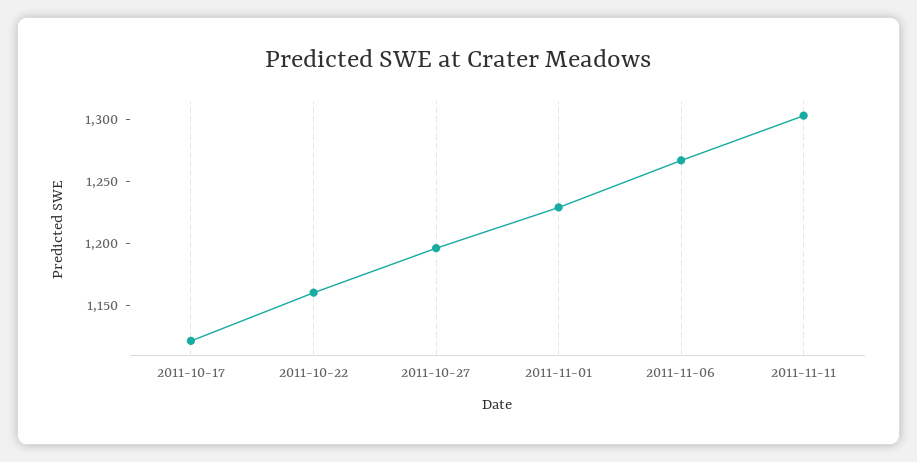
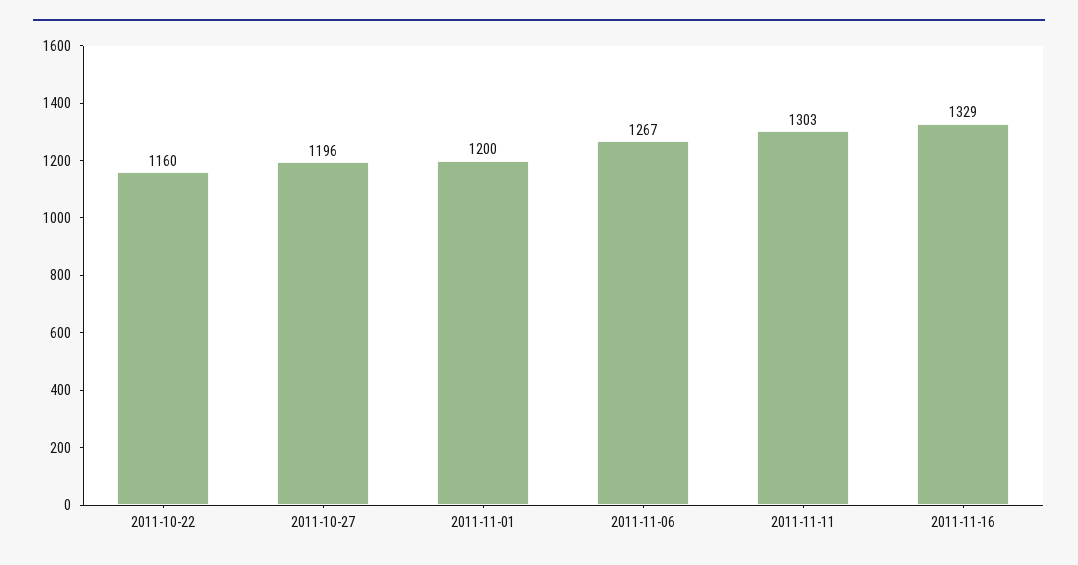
2011-10-17: 1120 -> none
2011-11-01: 1230 -> 1200
2011-11-16: none -> 1329

